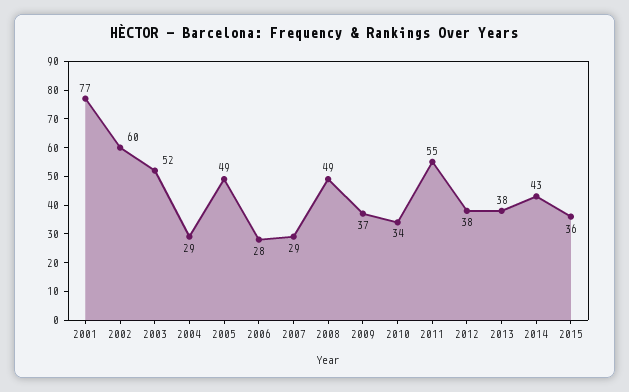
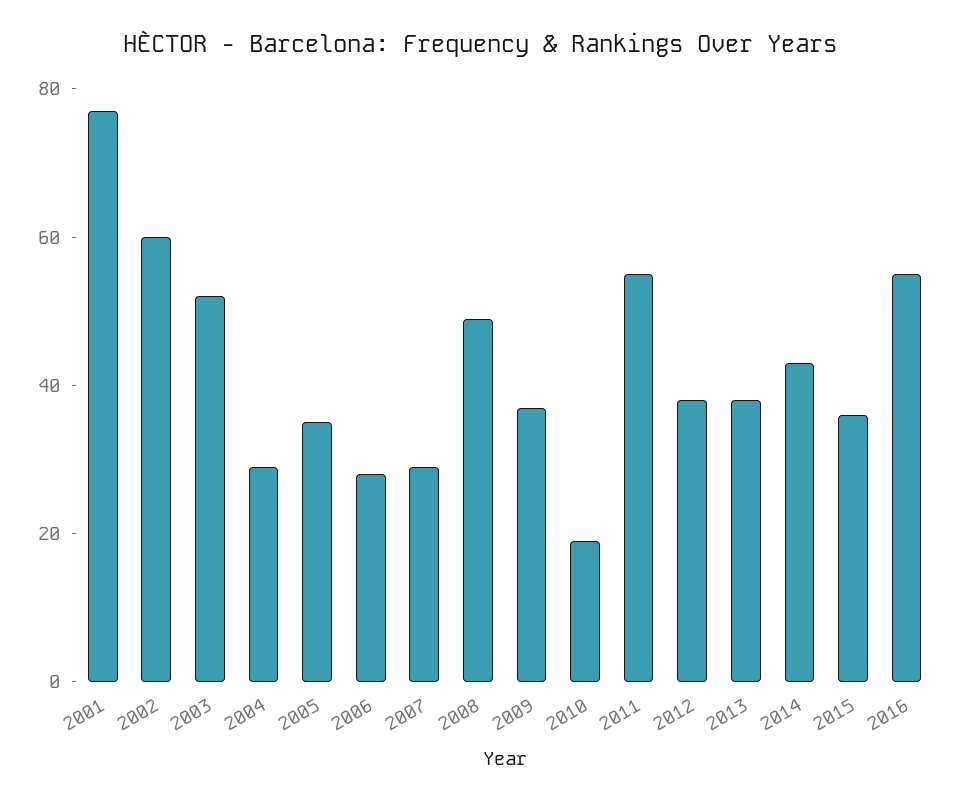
2005: 49 -> 35
2010: 34 -> 20
2016: none -> 55

